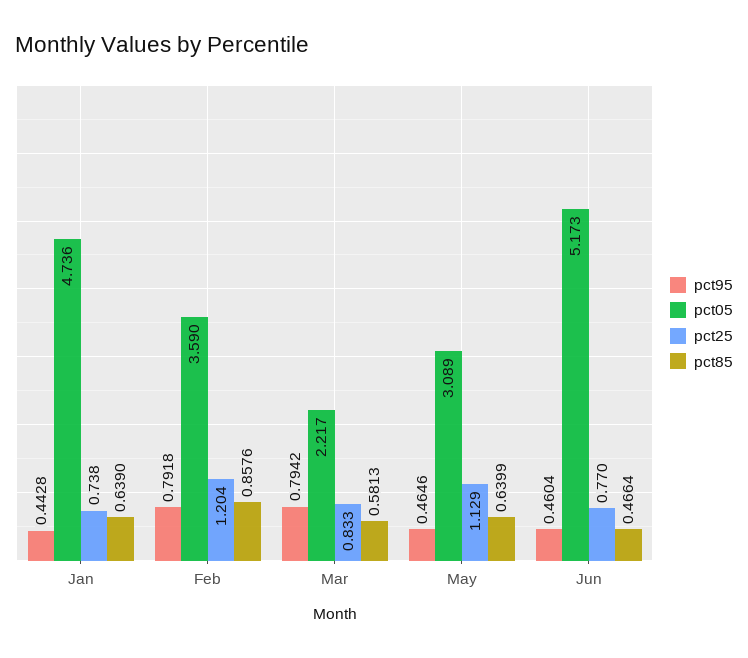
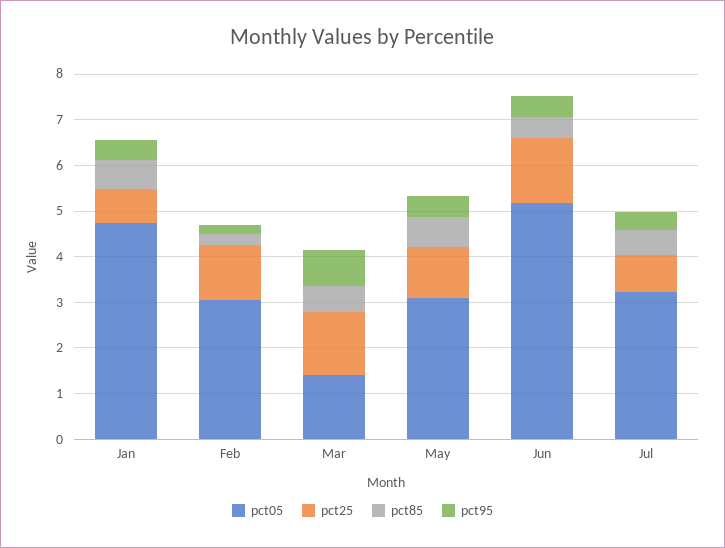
pct95, Feb: 0.7918 -> 0.2
pct05, Feb: 3.59 -> 3
pct85, Feb: 0.8576 -> 0.2
pct05, Mar: 2.217 -> 1.4
pct25, Mar: 0.833 -> 1.4
pct25, Jun: 0.77 -> 1.4
pct05, Jul: none -> 3.2
pct25, Jul: none -> 0.8
pct85, Jul: none -> 0.6
pct95, Jul: none -> 0.4

